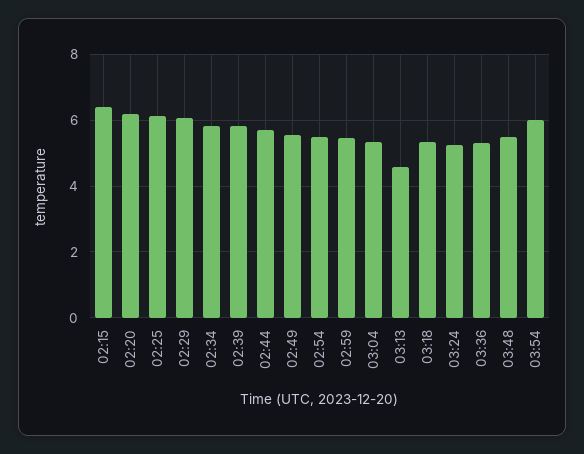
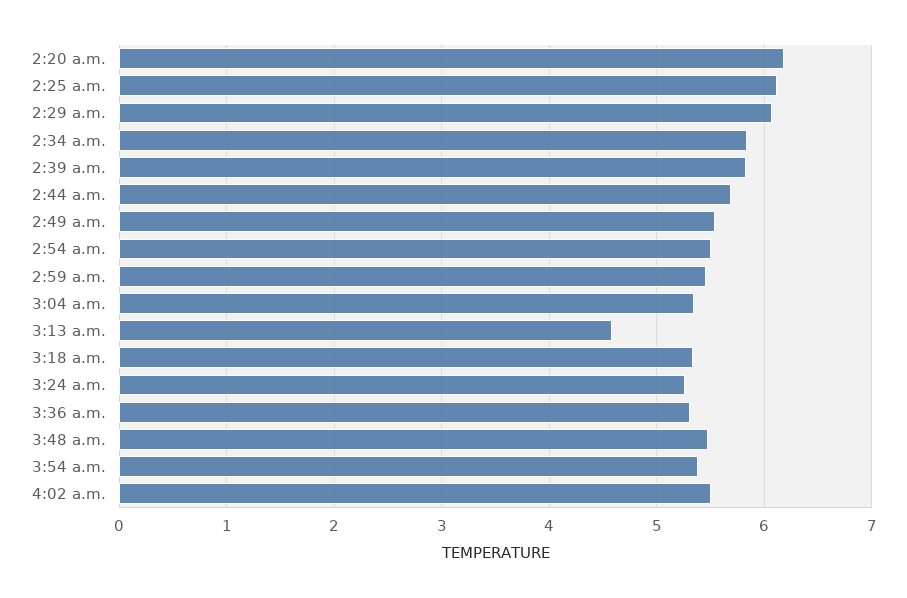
02:15: 6.4 -> none
03:54: 6 -> 5.4
4:02 a.m.: none -> 5.5

